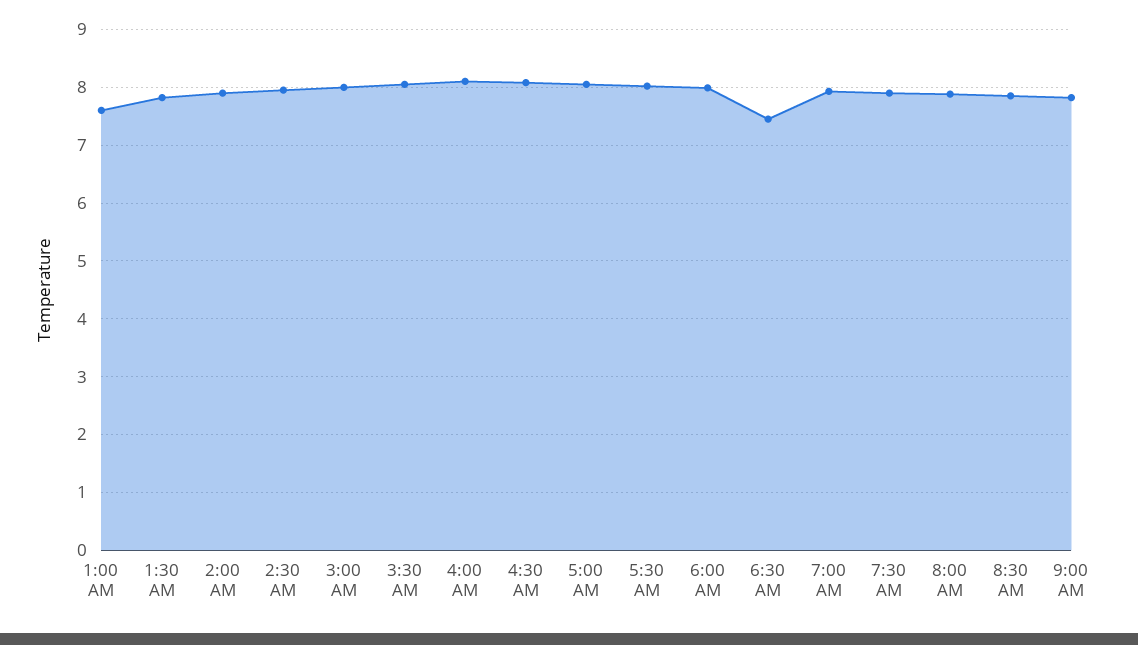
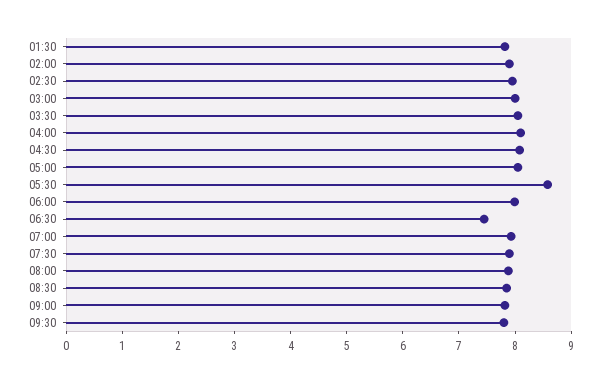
1:00 AM: 7.6 -> none
5:30 AM: 8 -> 8.6
09:30: none -> 7.8

